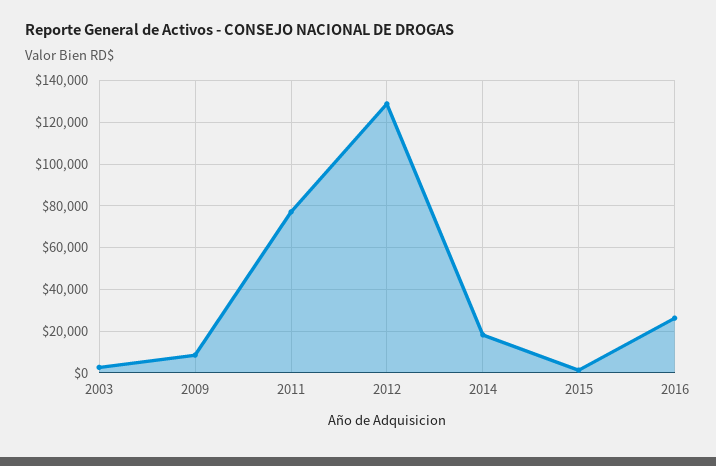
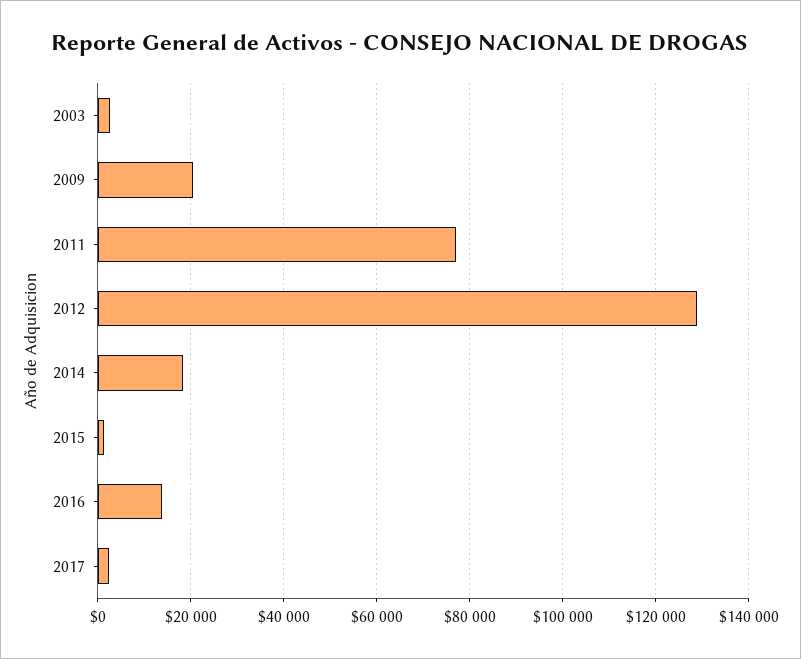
2009: 10000 -> 20000
2016: 25000 -> 14000
2017: none -> 2000

